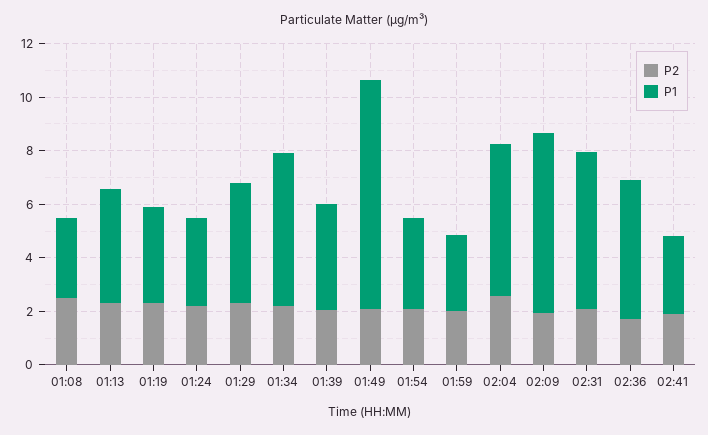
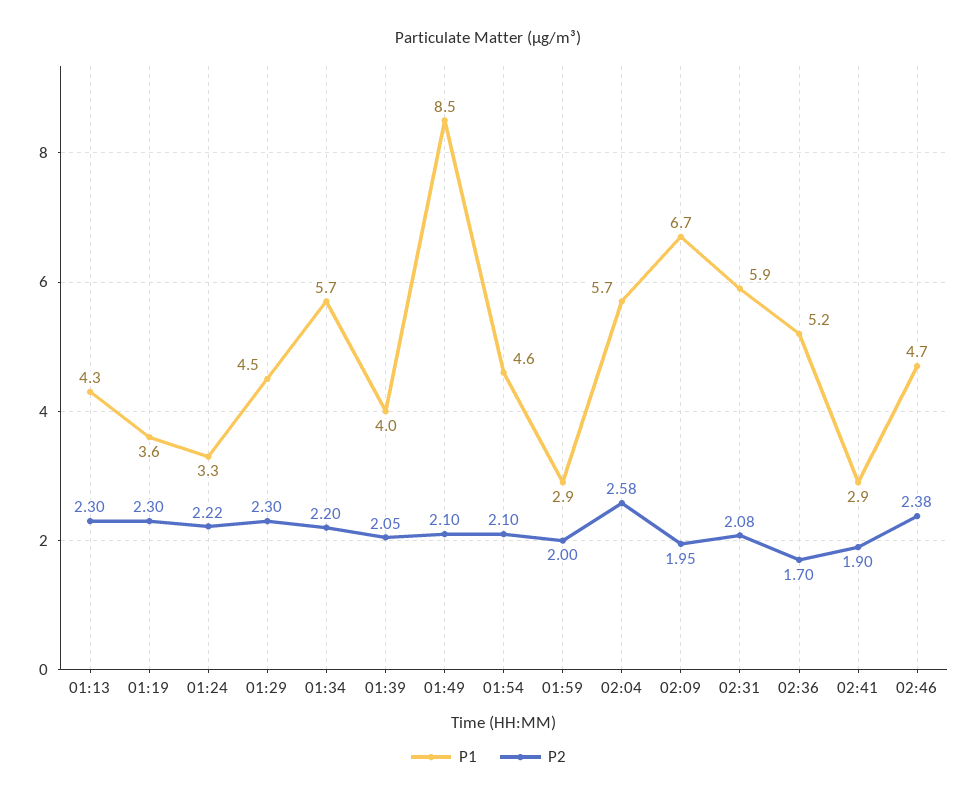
P2, 01:08: 2.5 -> none
P1, 01:08: 3 -> none
P1, 01:54: 3.5 -> 4.6
P1, 02:46: none -> 4.7
P2, 02:46: none -> 2.38

